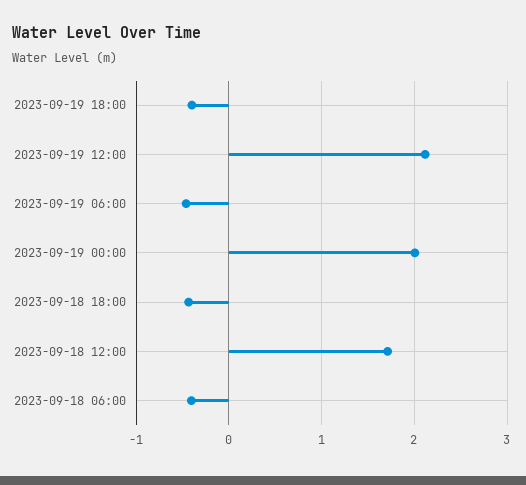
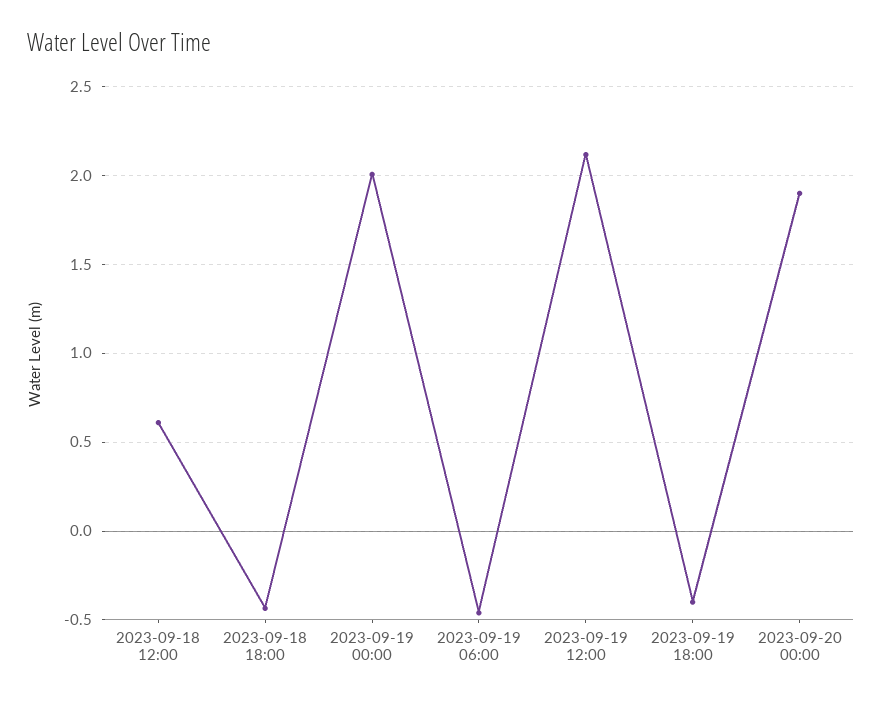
2023-09-18 12:00: 1.7 -> 0.6
2023-09-18 06:00: -0.4 -> none
2023-09-20 00:00: none -> 1.9

